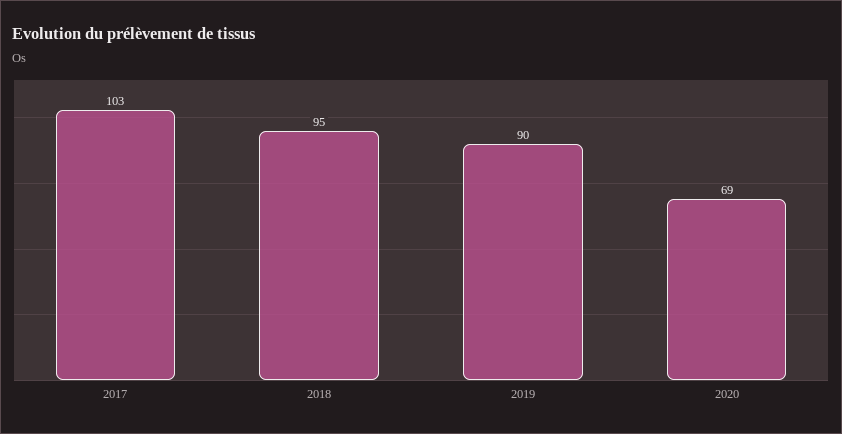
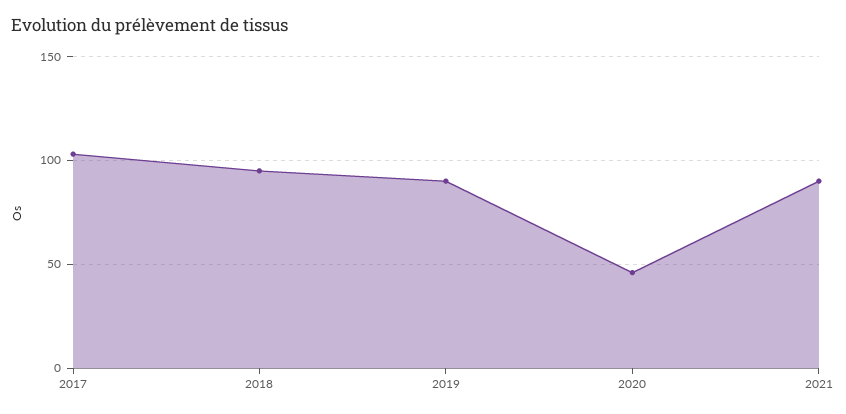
2020: 69 -> 45
2021: none -> 90

